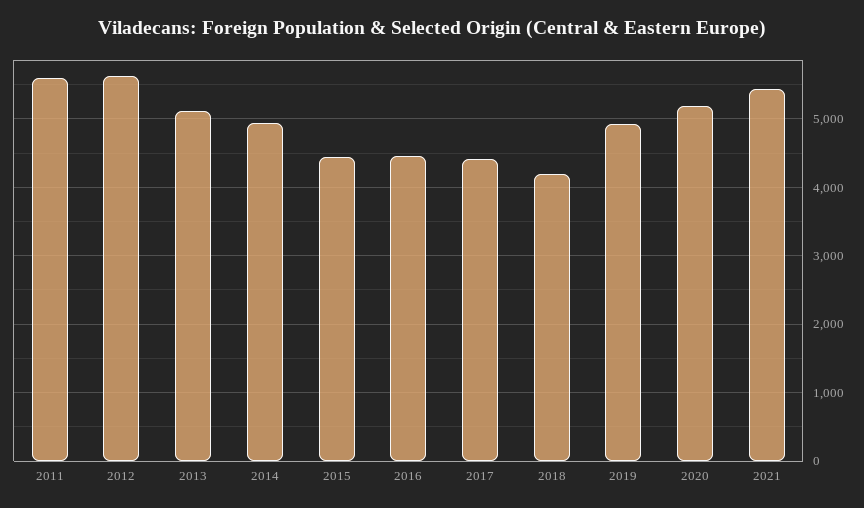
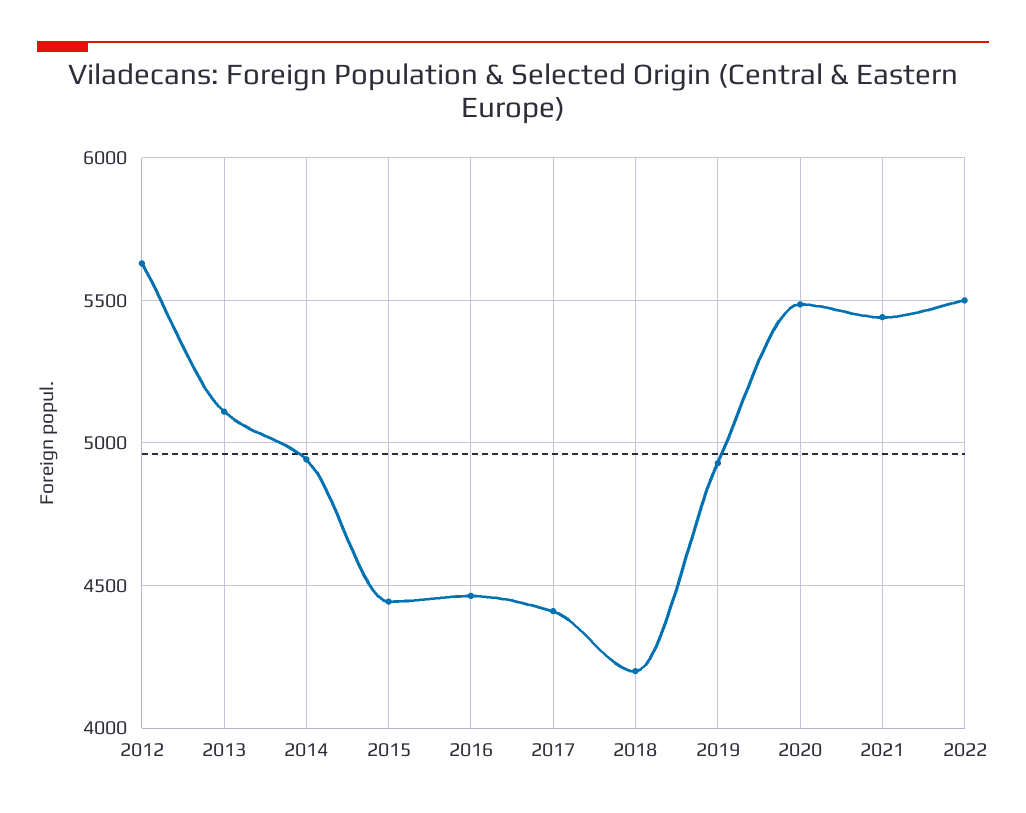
2011: 5600 -> none
2020: 5200 -> 5500
2022: none -> 5500

